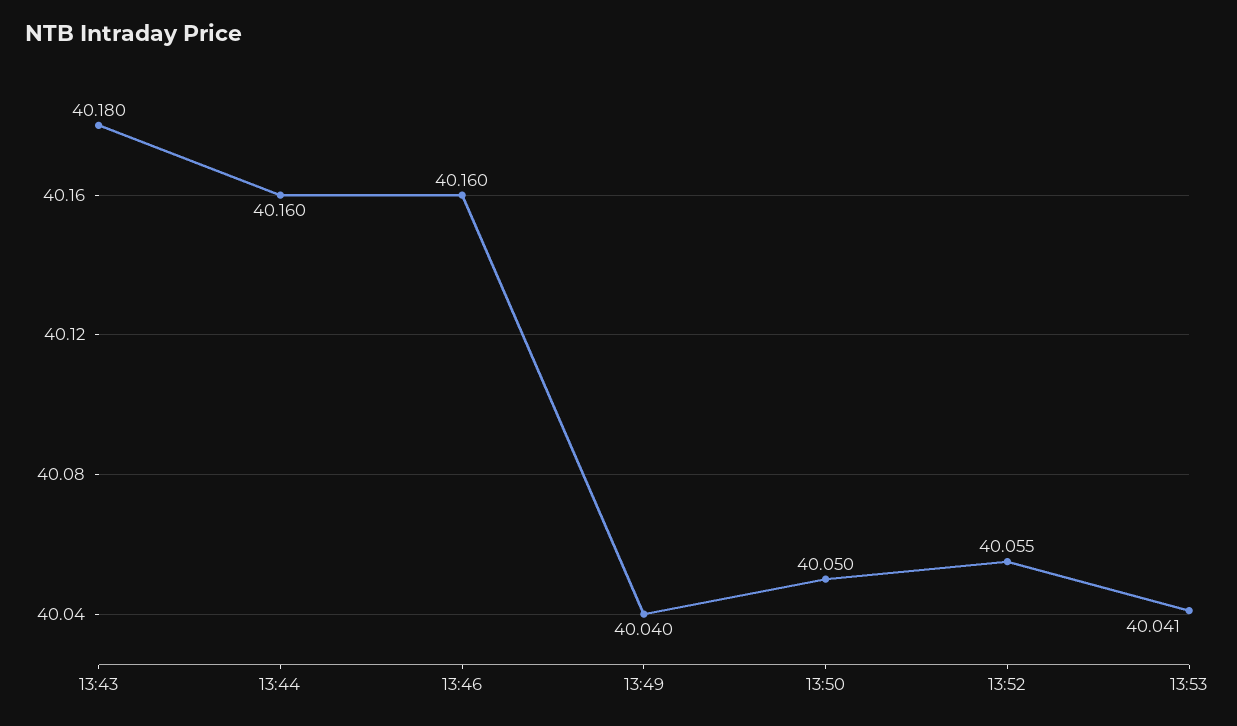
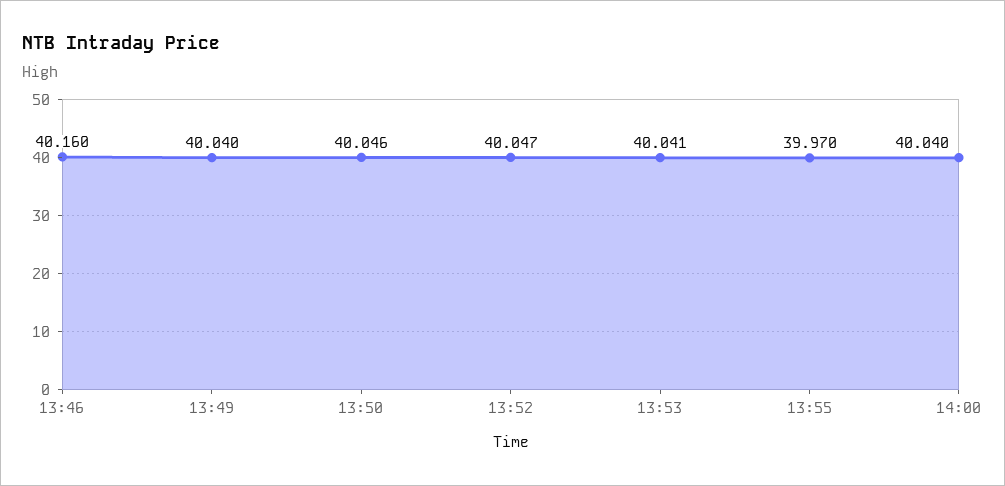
13:43: 40.18 -> none
13:44: 40.16 -> none
13:50: 40.05 -> 40.046
13:52: 40.055 -> 40.047
13:55: none -> 39.97
14:00: none -> 40.04

